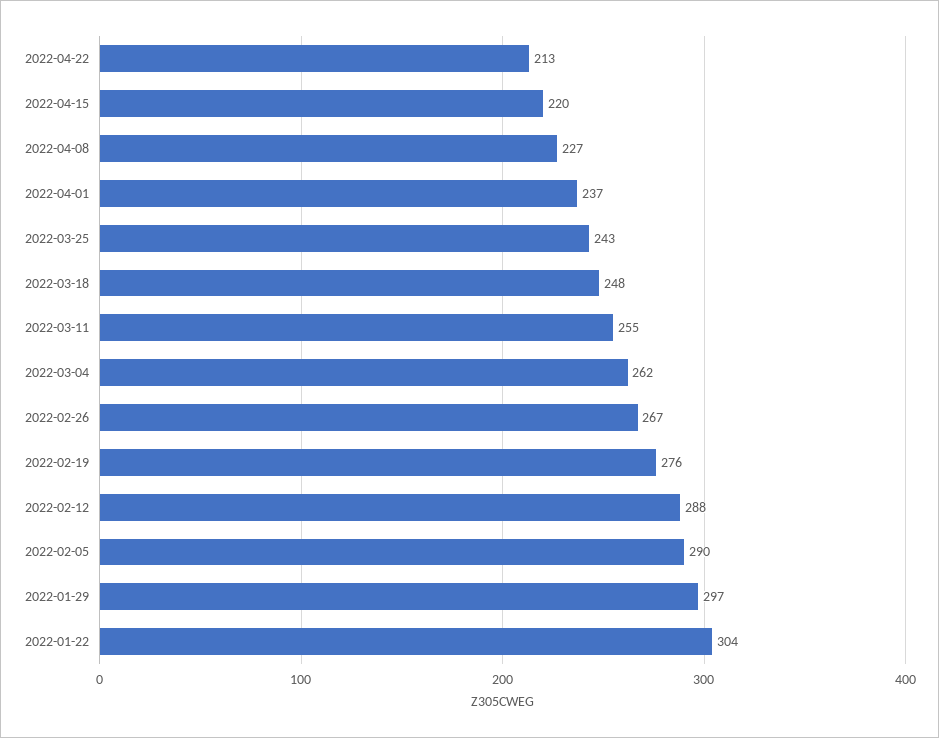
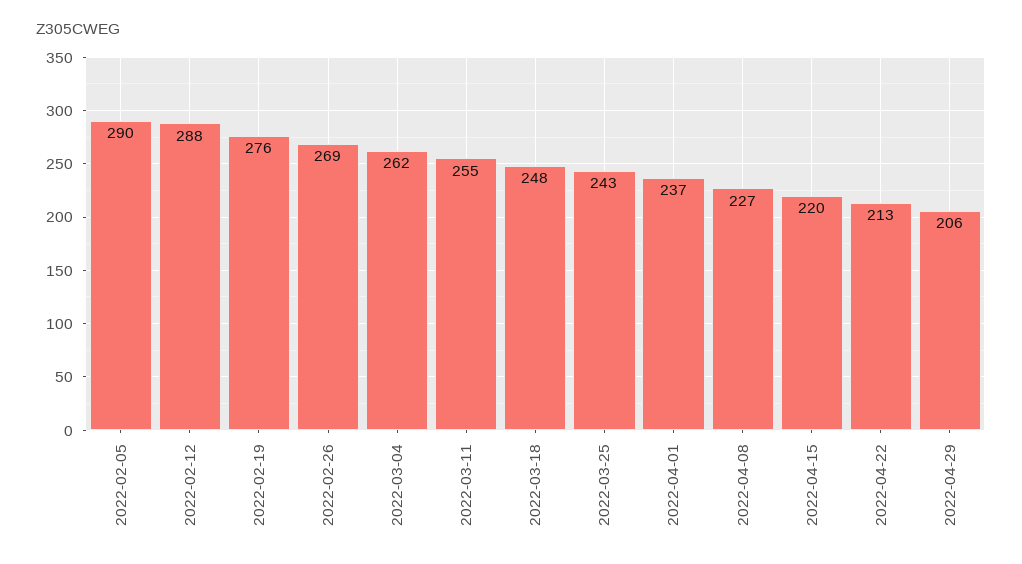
2022-02-26: 267 -> 269
2022-01-29: 297 -> none
2022-01-22: 304 -> none
2022-04-29: none -> 206

